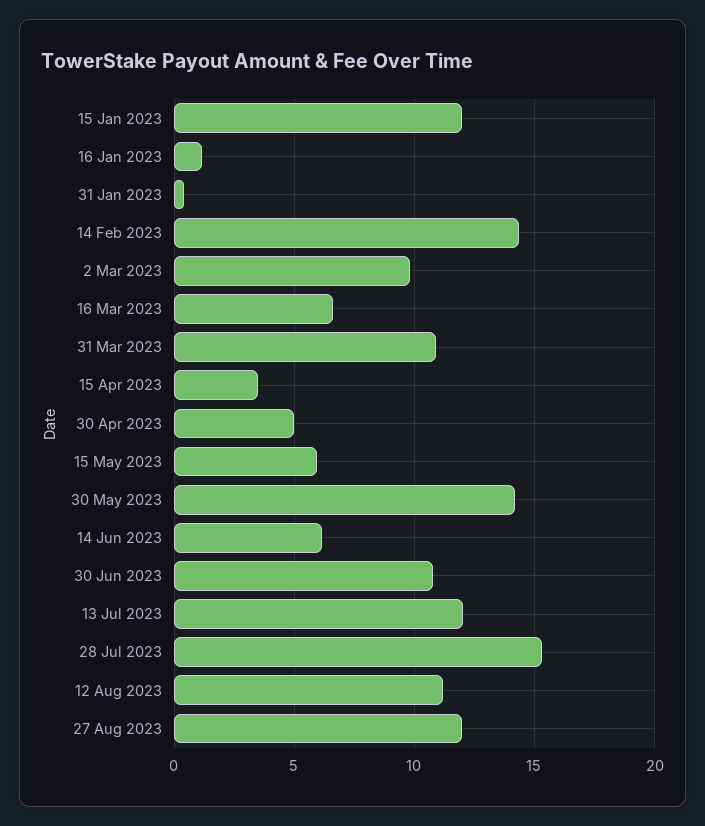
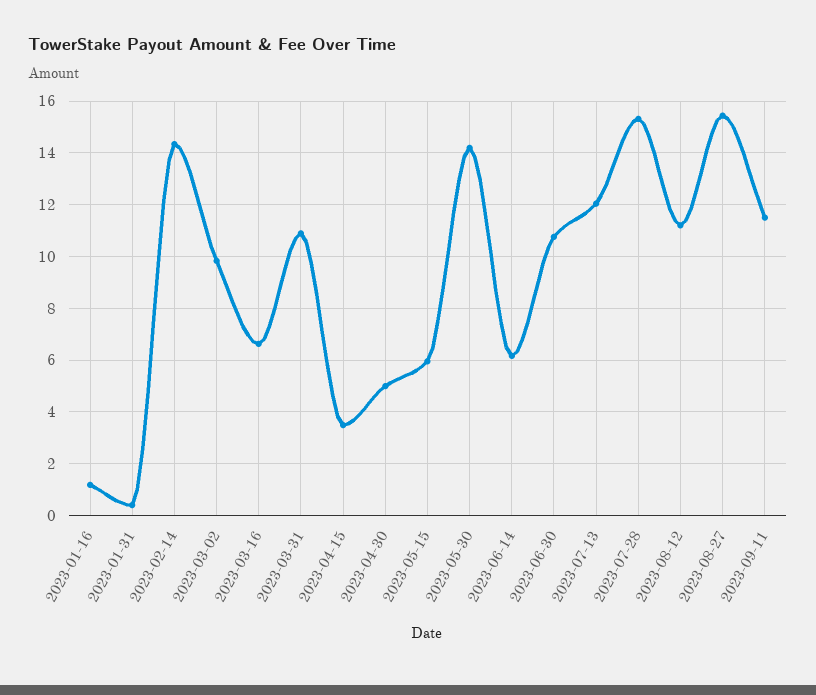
15 Jan 2023: 12 -> none
27 Aug 2023: 12 -> 15.5
2023-09-11: none -> 11.5

